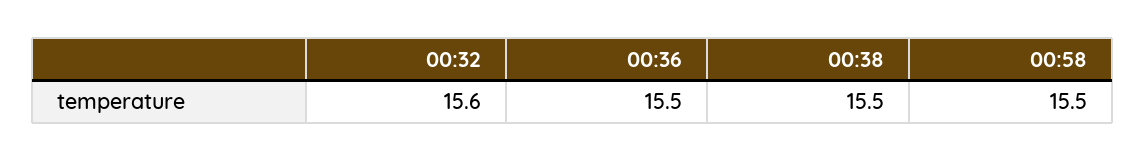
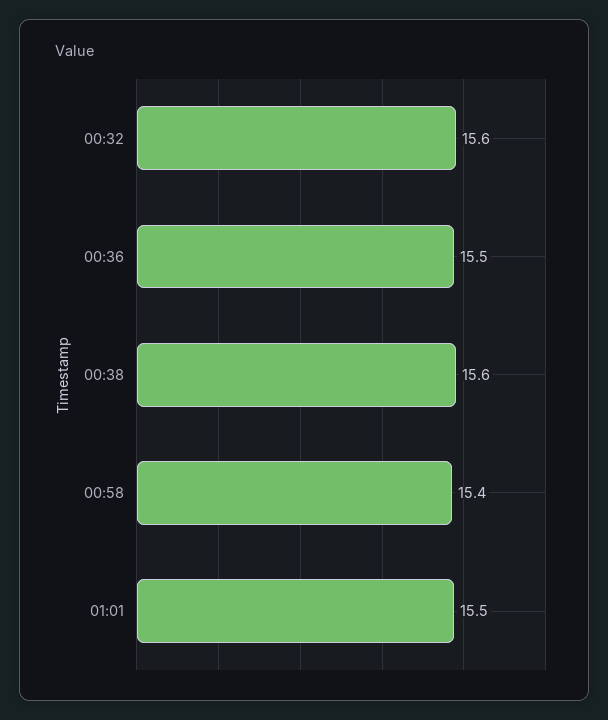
00:38: 15.5 -> 15.6
00:58: 15.5 -> 15.4
01:01: none -> 15.5

